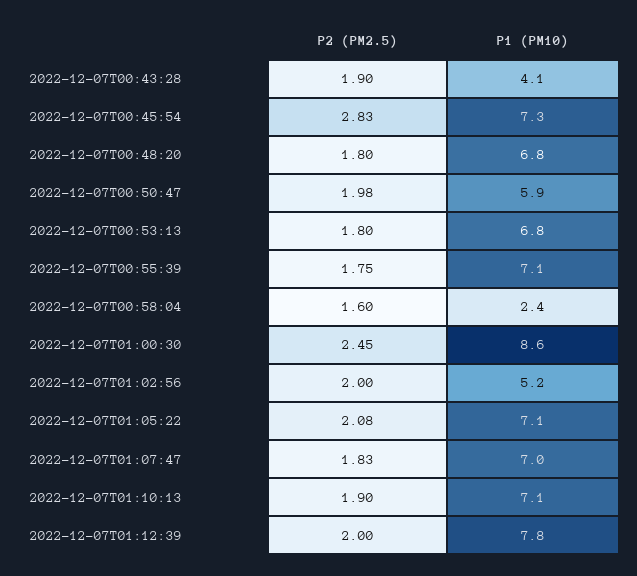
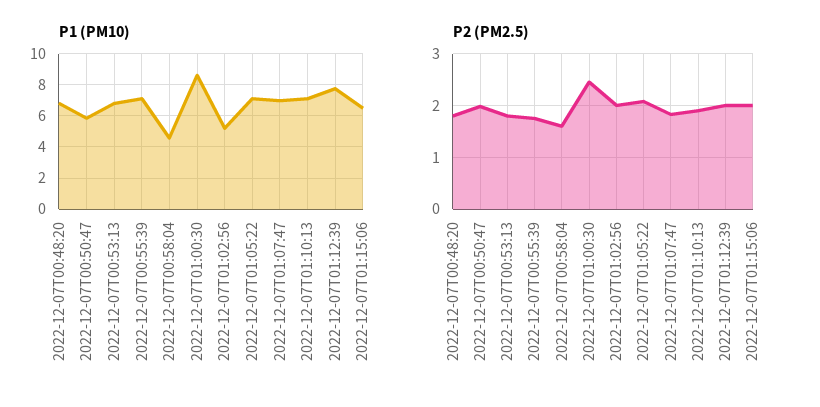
P2 (PM2.5), 2022-12-07T00:43:28: 1.9 -> none
P1 (PM10), 2022-12-07T00:43:28: 4.1 -> none
P2 (PM2.5), 2022-12-07T00:45:54: 2.83 -> none
P1 (PM10), 2022-12-07T00:45:54: 7.3 -> none
P1 (PM10), 2022-12-07T00:58:04: 2.4 -> 4.5
P1 (PM10), 2022-12-07T01:15:06: none -> 6.5
P2 (PM2.5), 2022-12-07T01:15:06: none -> 2

